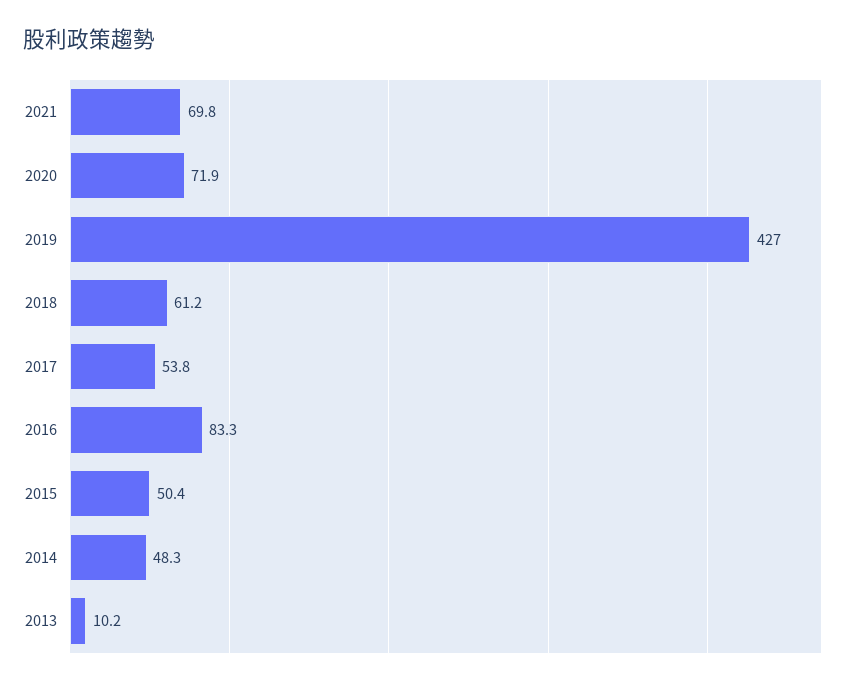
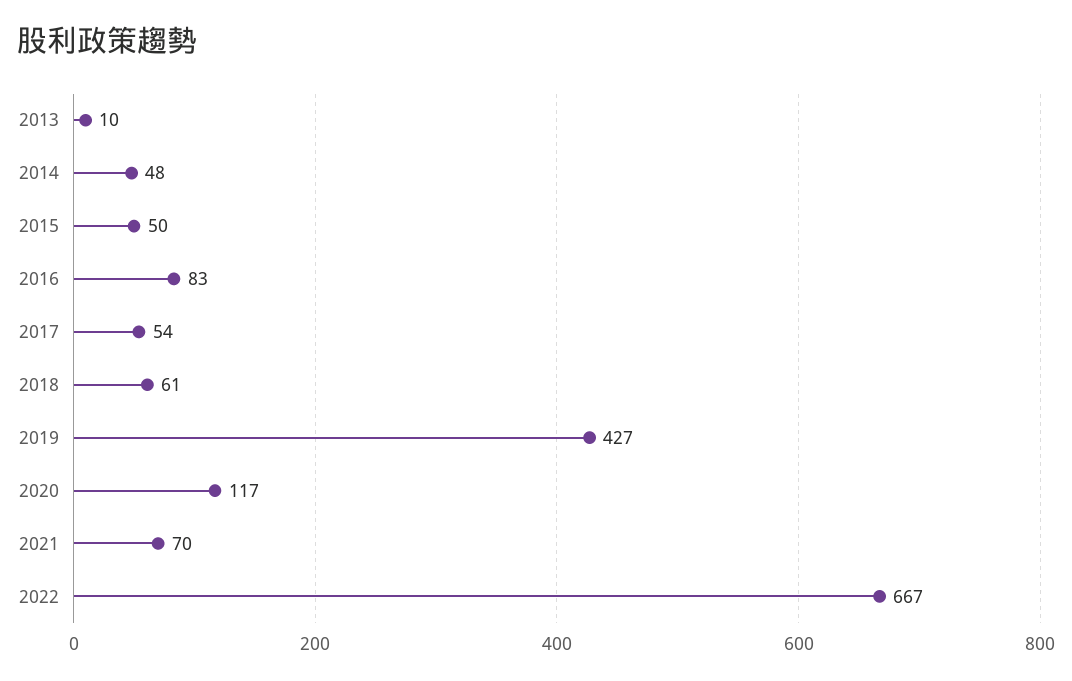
2020: 71.9 -> 117
2022: none -> 667

